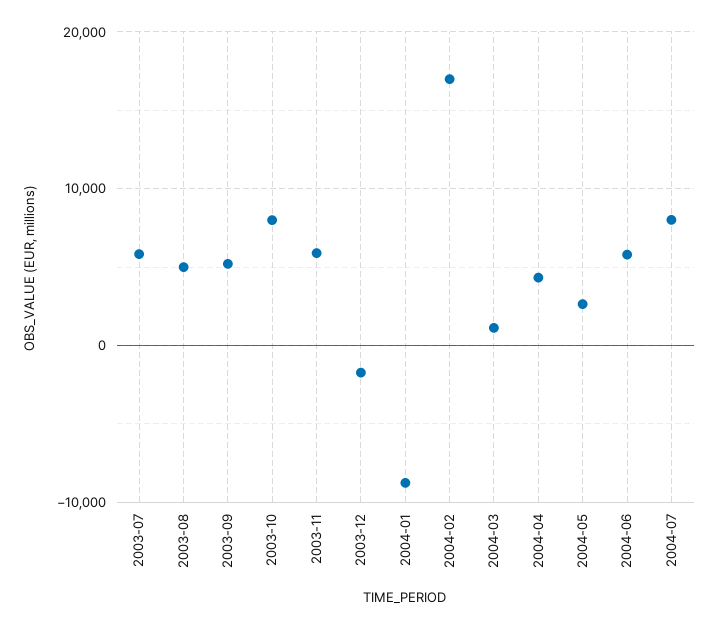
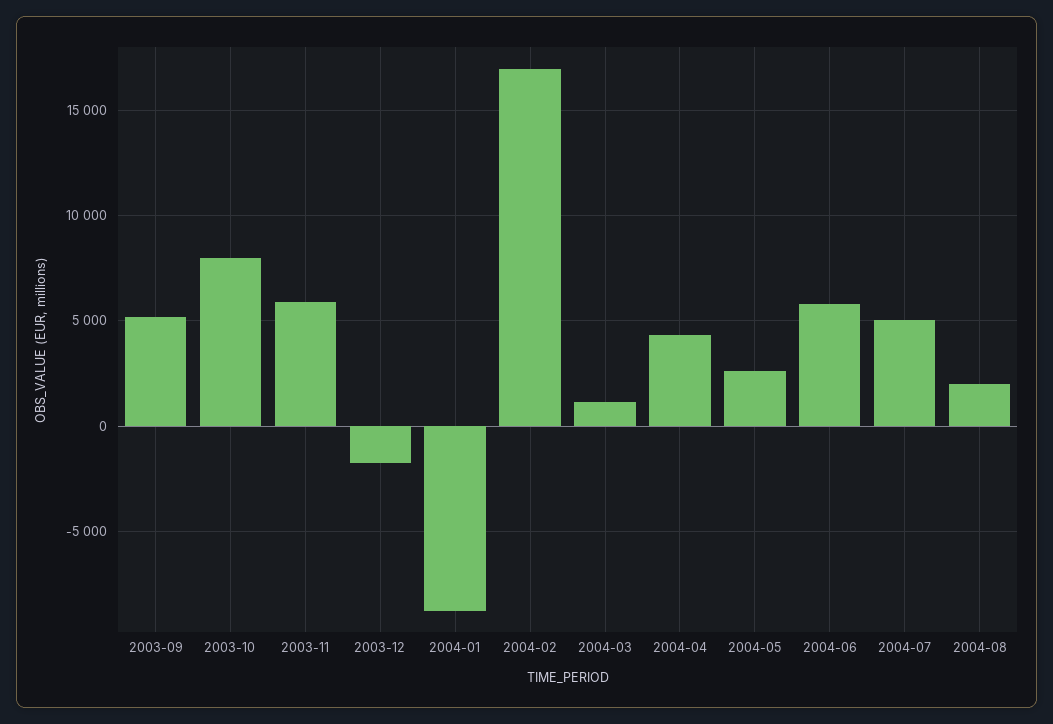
2003-07: 6000 -> none
2003-08: 5000 -> none
2004-07: 8000 -> 5000
2004-08: none -> 2000

